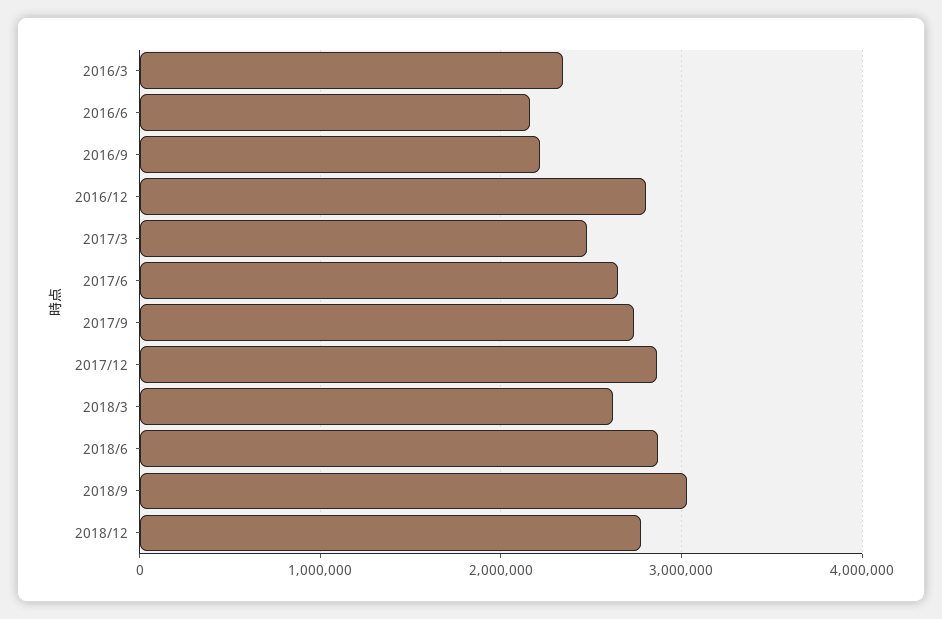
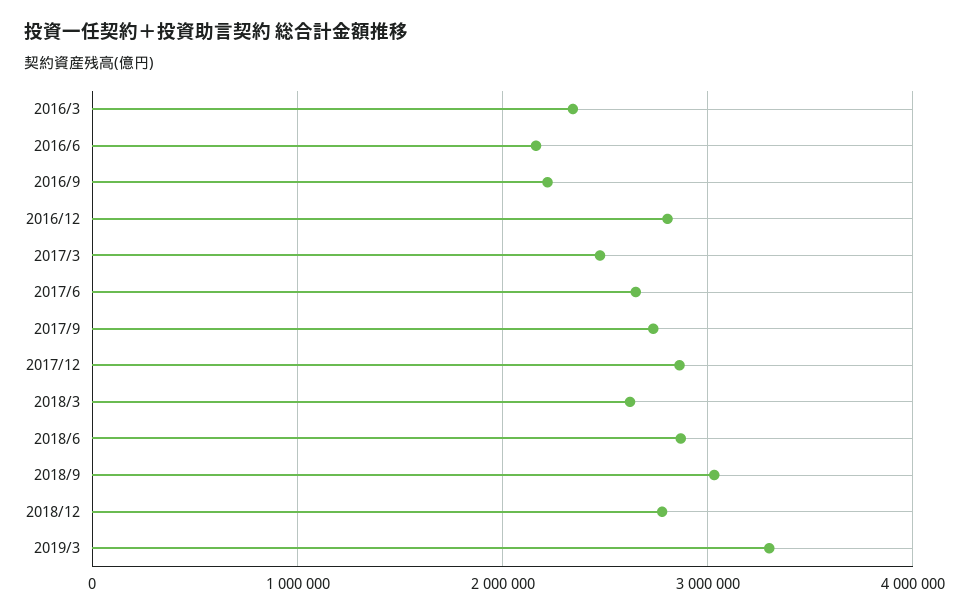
2019/3: none -> 3300000

